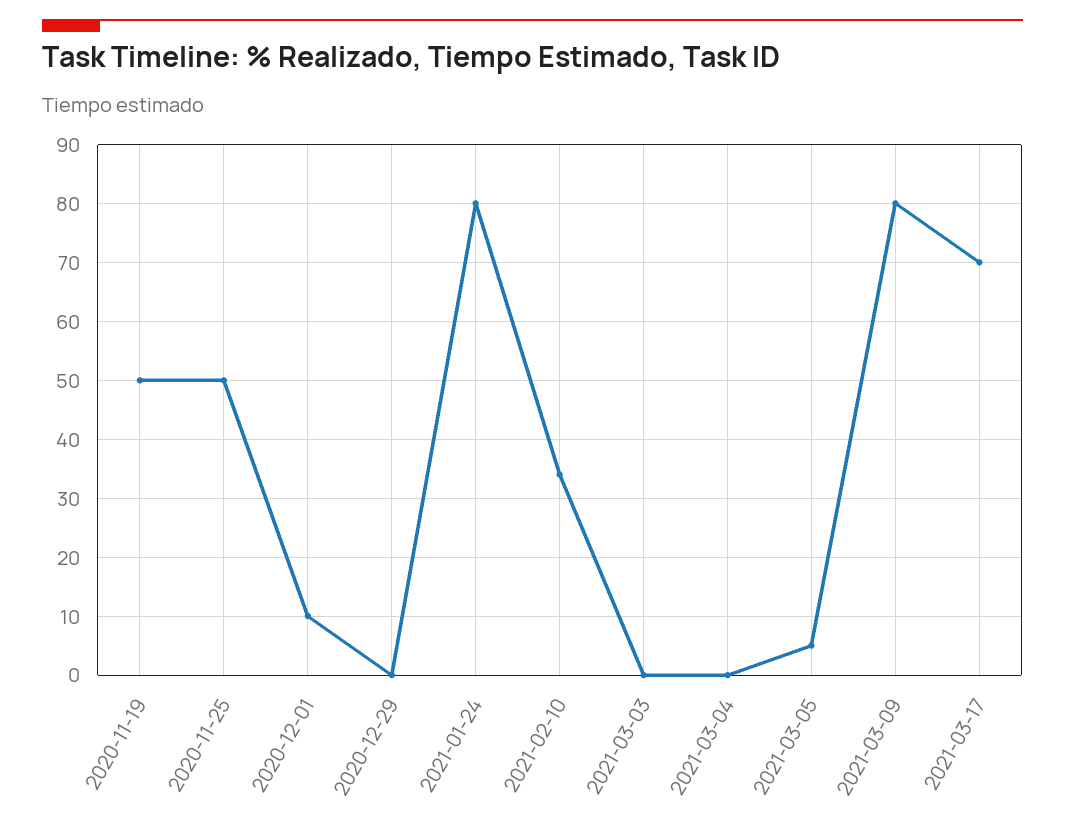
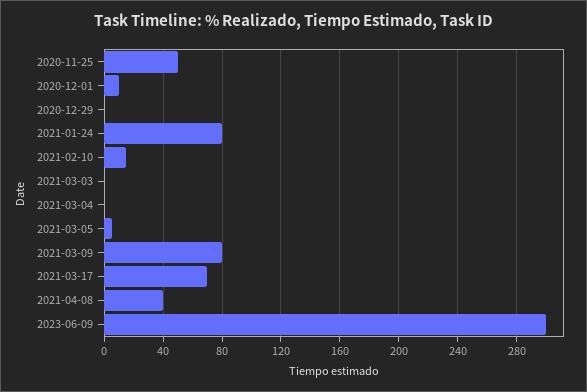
2020-11-19: 50 -> none
2021-02-10: 35 -> 15
2021-04-08: none -> 40
2023-06-09: none -> 300

